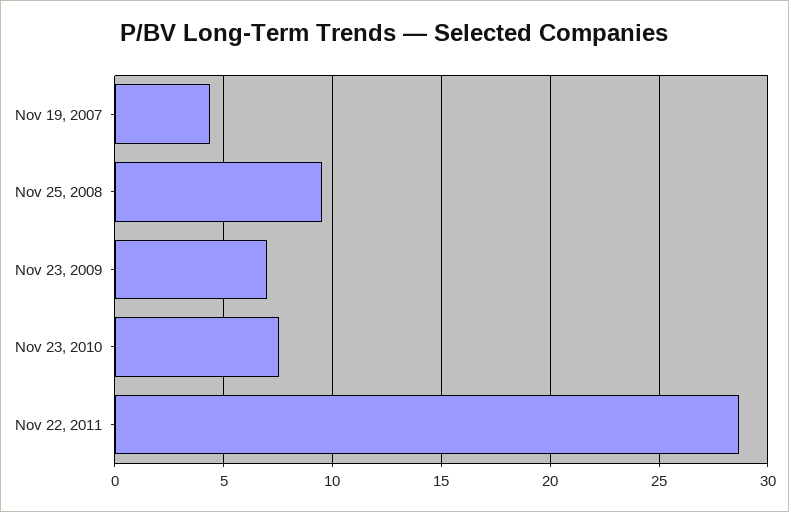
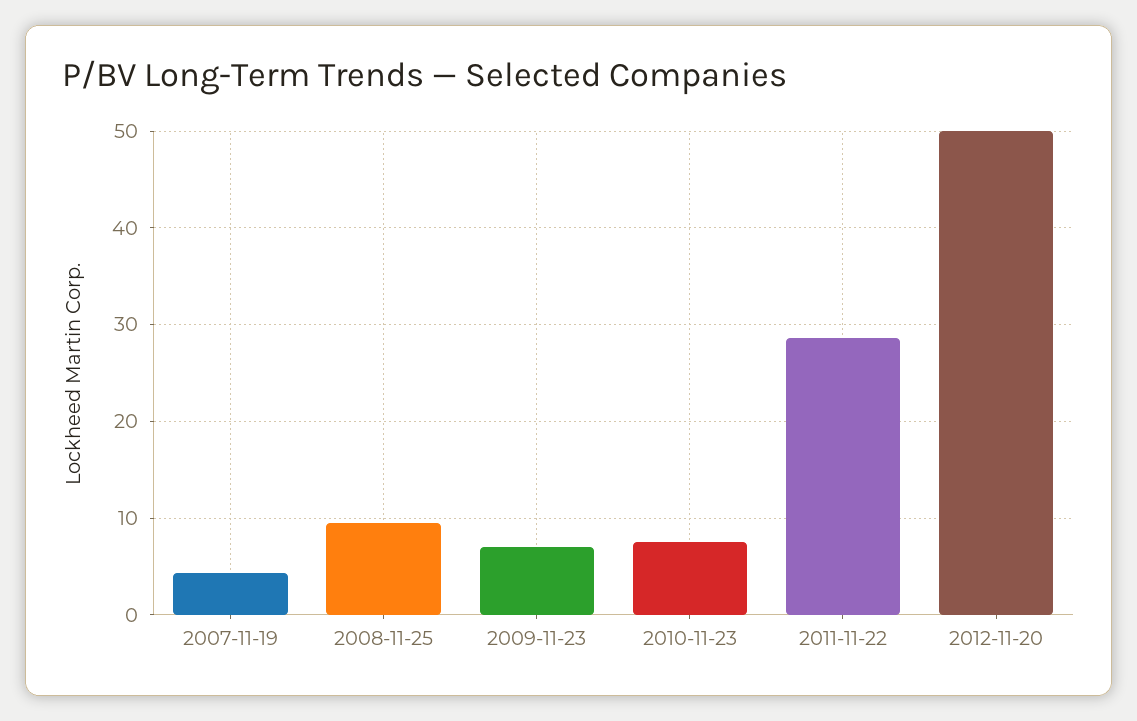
2012-11-20: none -> 50

